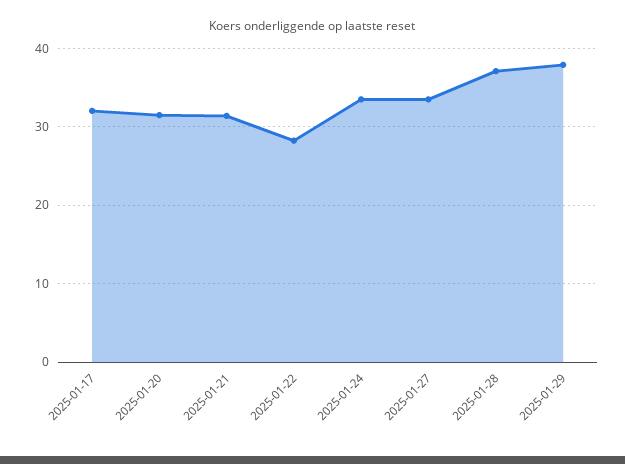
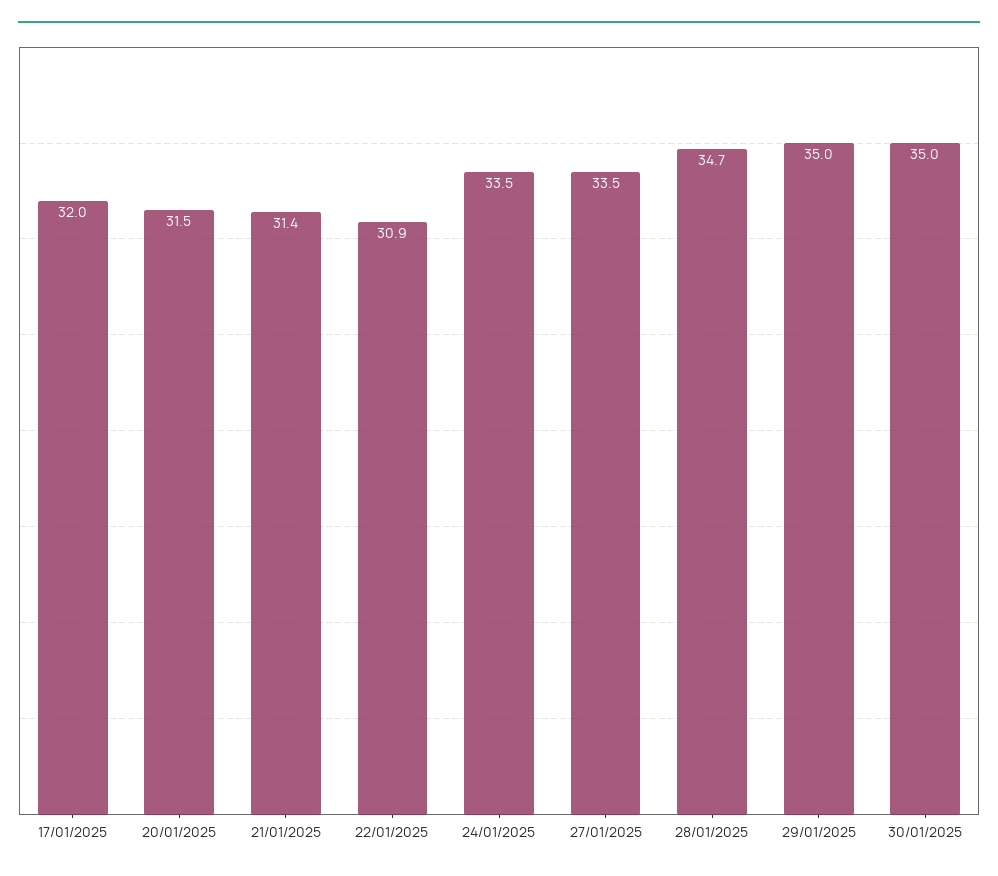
2025-01-22: 28 -> 30.9
2025-01-28: 37 -> 34.7
2025-01-29: 38 -> 35
30/01/2025: none -> 35

